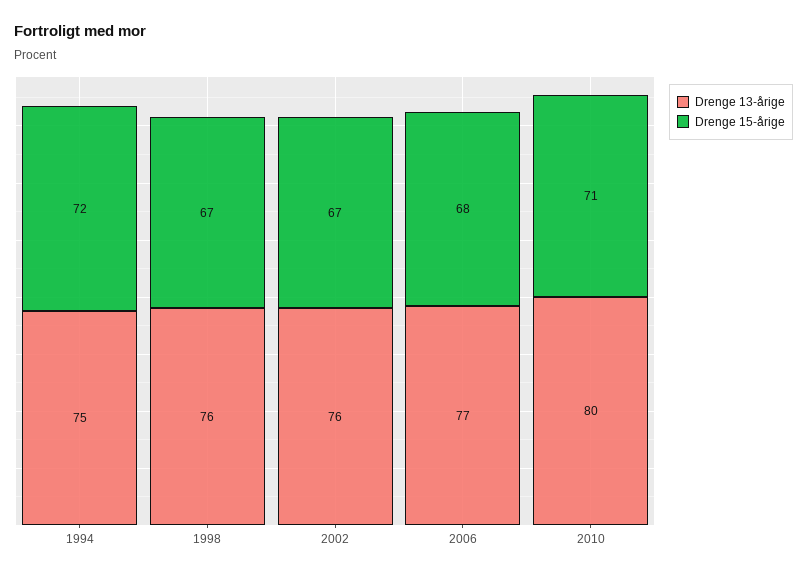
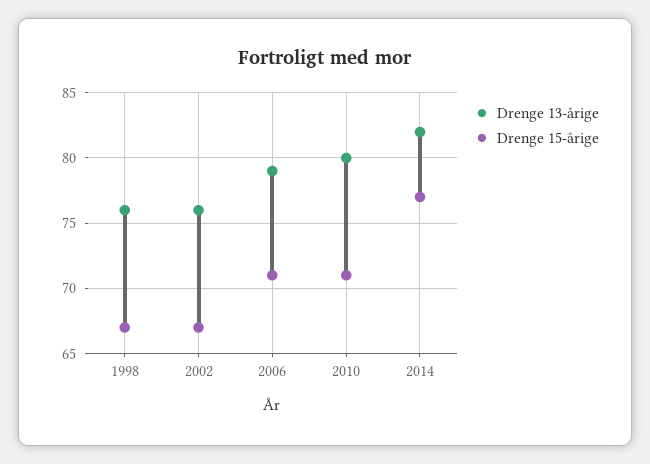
Drenge 13-årige, 1994: 75 -> none
Drenge 15-årige, 1994: 72 -> none
Drenge 13-årige, 2006: 77 -> 79
Drenge 15-årige, 2006: 68 -> 71
Drenge 13-årige, 2014: none -> 82
Drenge 15-årige, 2014: none -> 77

